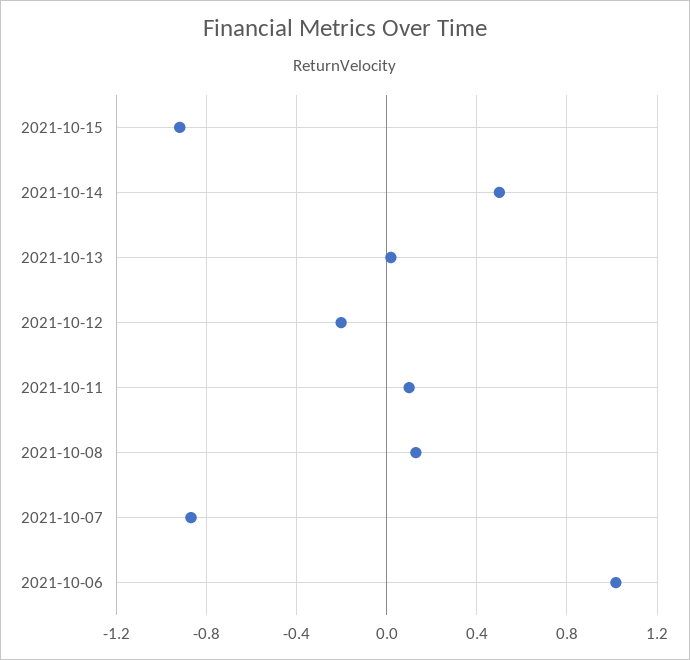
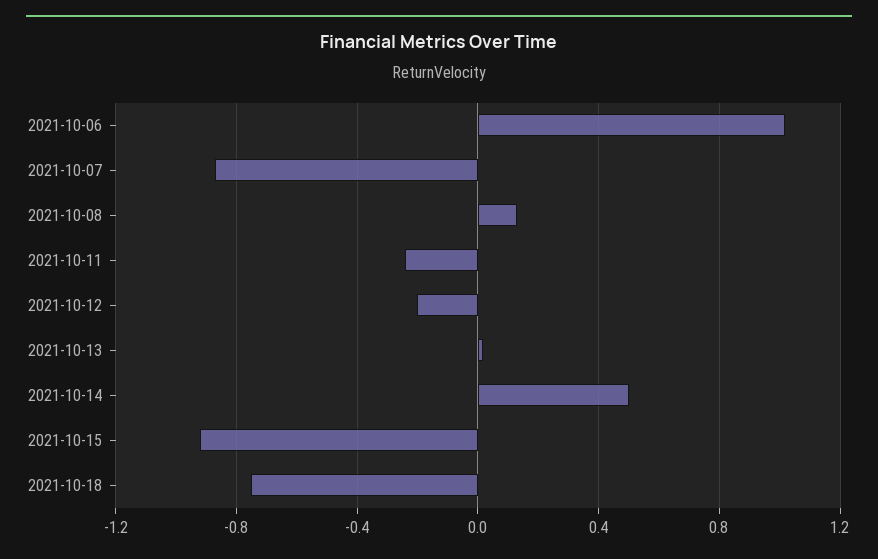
2021-10-11: 0.1 -> -0.25
2021-10-18: none -> -0.75

